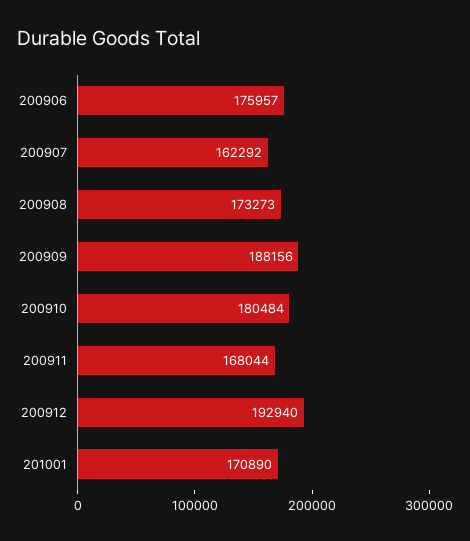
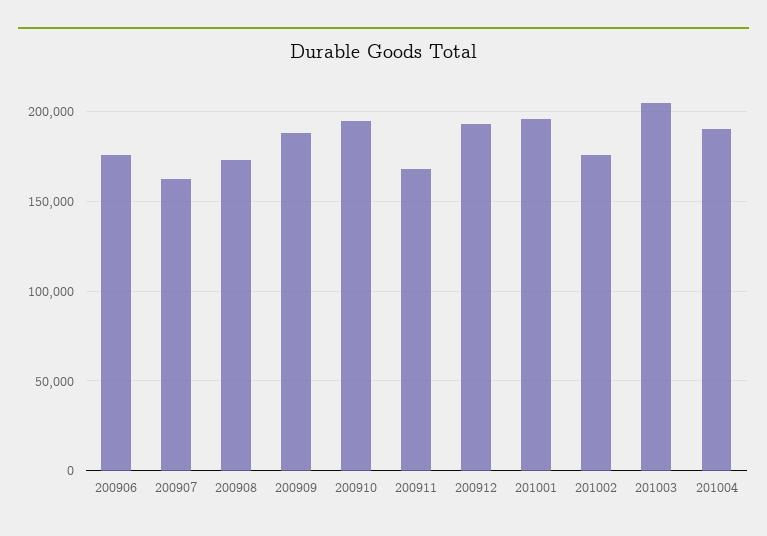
200910: 180484 -> 195000
201001: 170890 -> 195000
201002: none -> 175000
201003: none -> 205000
201004: none -> 190000

